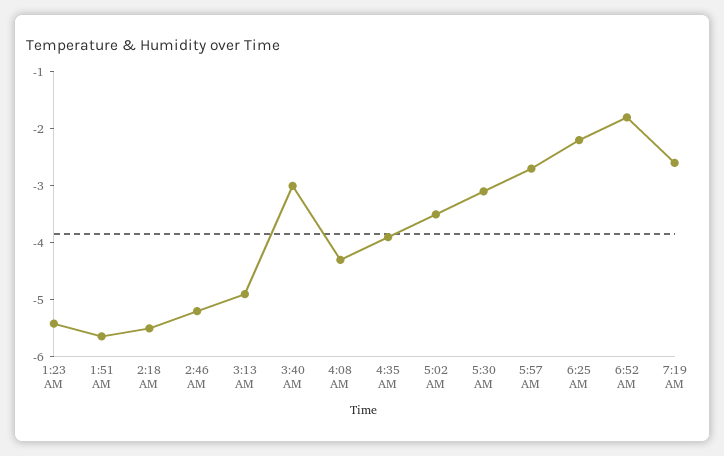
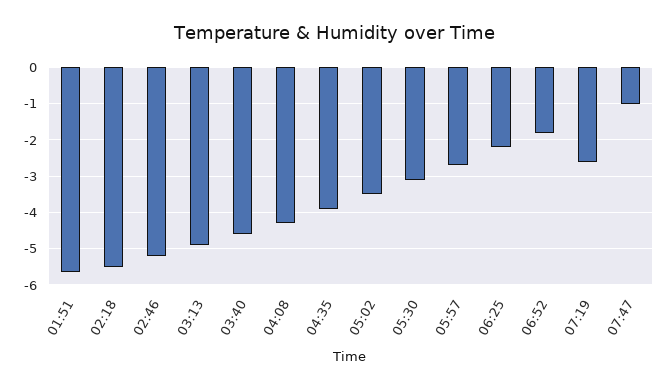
1:23 AM: -5.4 -> none
3:40 AM: -3 -> -4.6
07:47: none -> -1

